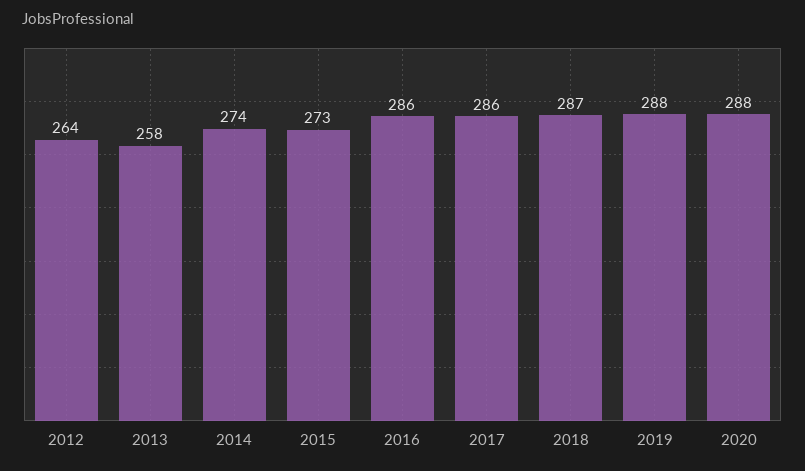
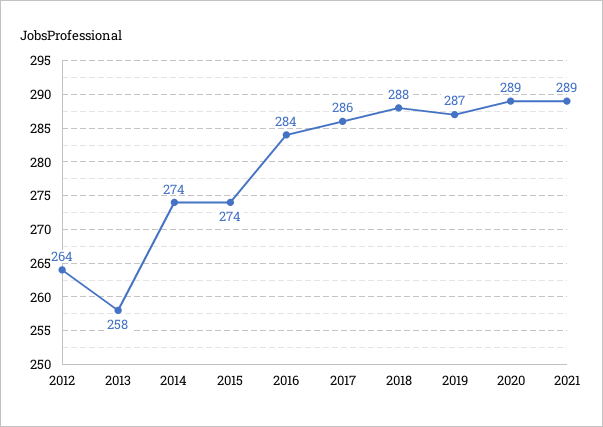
2015: 273 -> 274
2016: 286 -> 284
2018: 287 -> 288
2019: 288 -> 287
2020: 288 -> 289
2021: none -> 289

